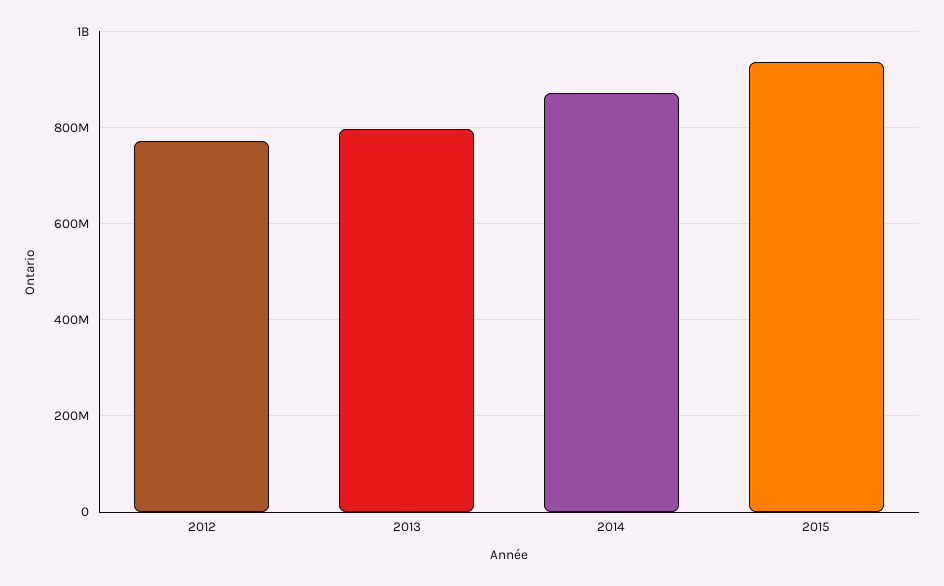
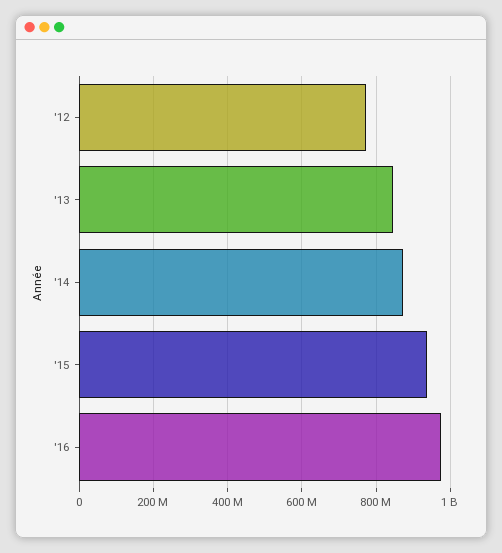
2013: 800000000 -> 840000000
'16: none -> 980000000

